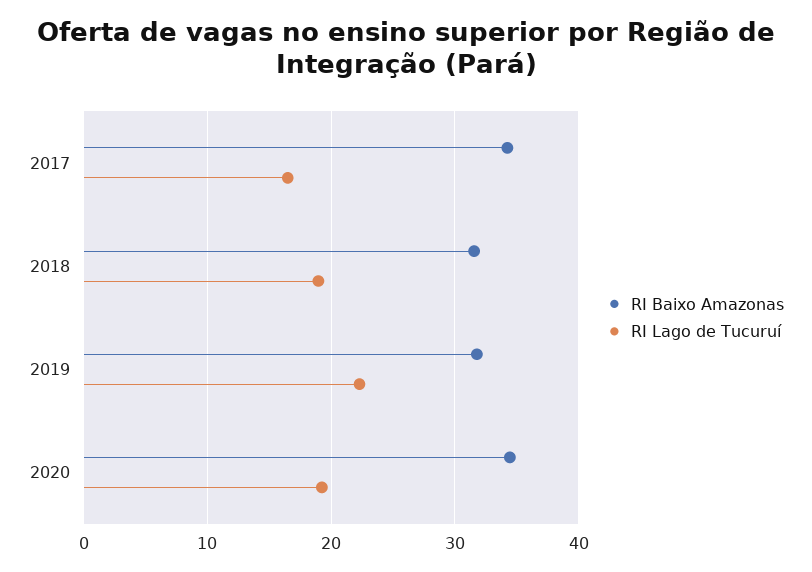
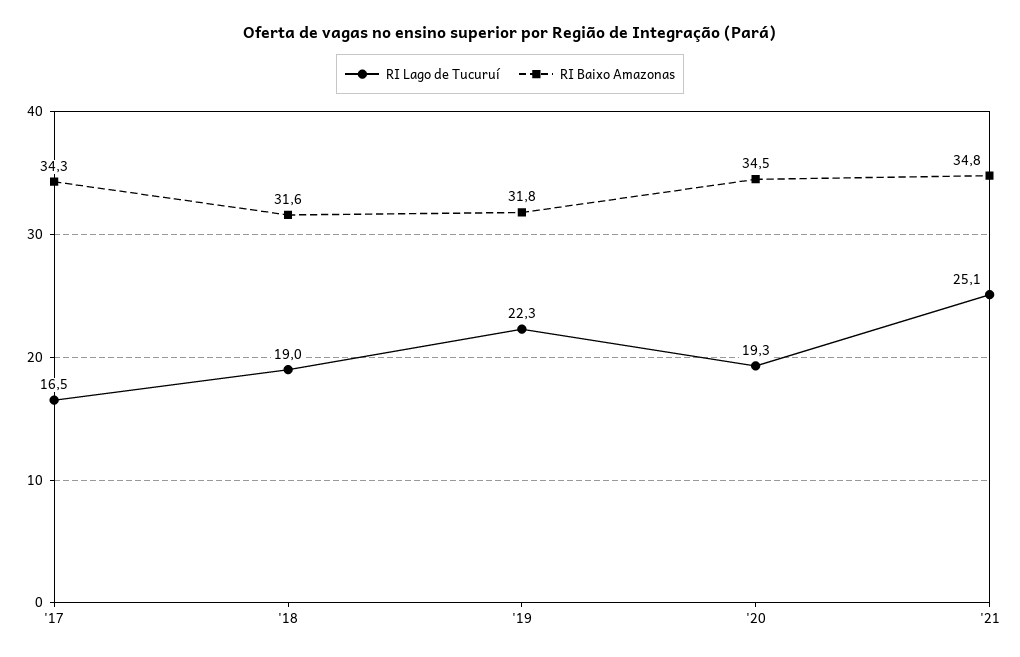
RI Lago de Tucuruí, '21: none -> 25.1
RI Baixo Amazonas, '21: none -> 34.8

